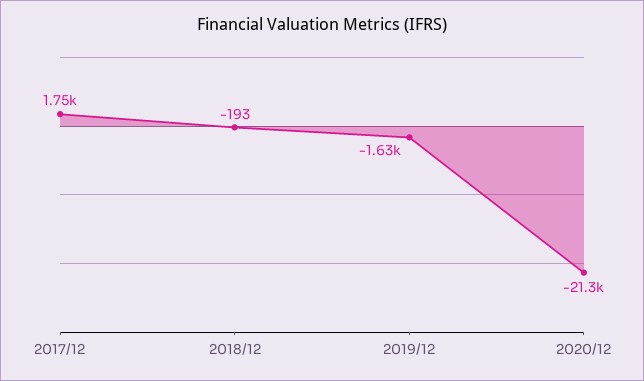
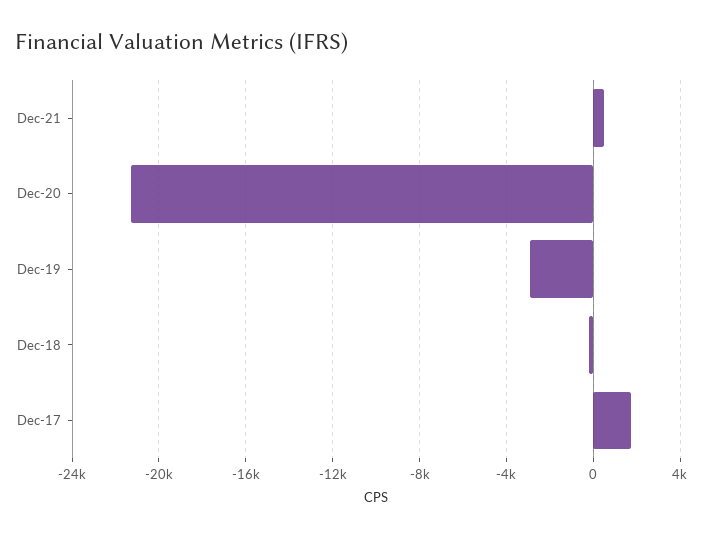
2019/12: -1630 -> -3000
Dec-21: none -> 500

